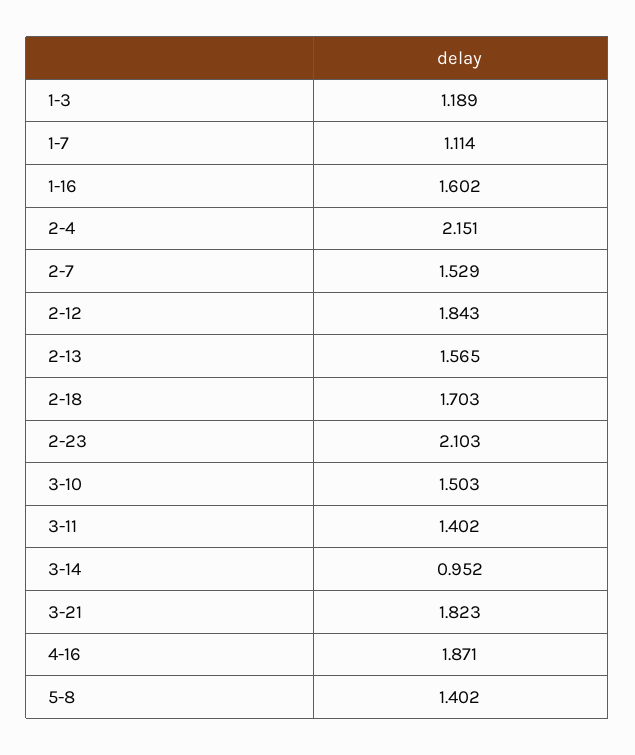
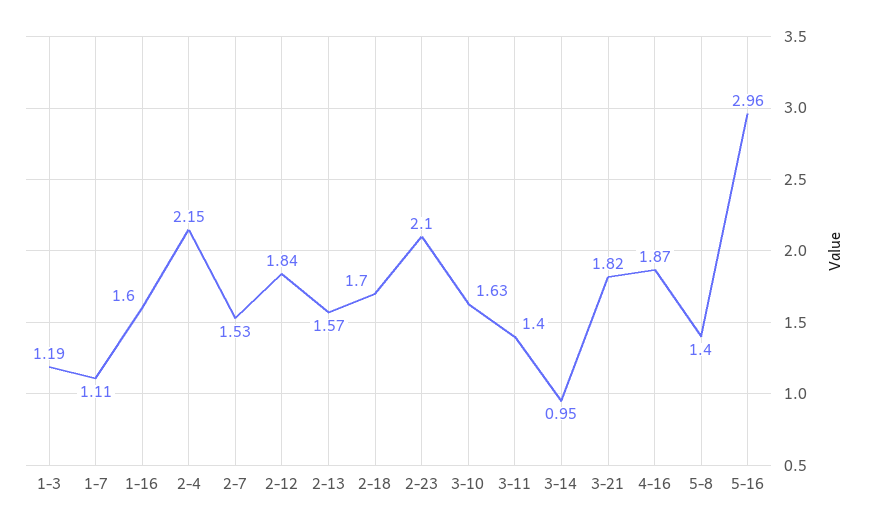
3-10: 1.503 -> 1.63
5-16: none -> 2.96

